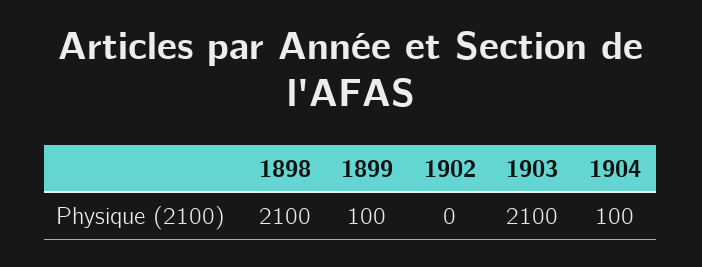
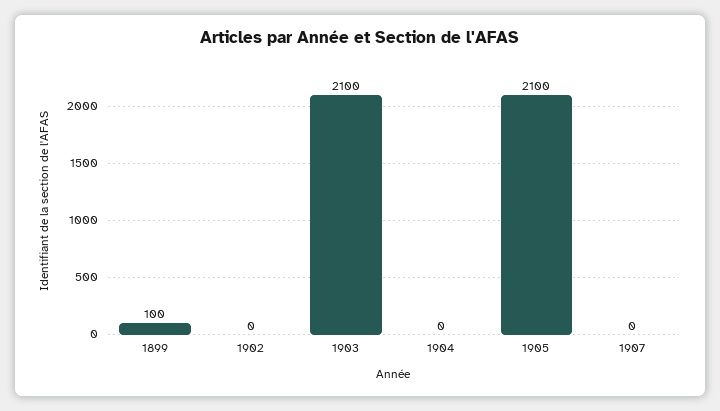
1898: 2100 -> none
1904: 100 -> 0
1905: none -> 2100
1907: none -> 0

